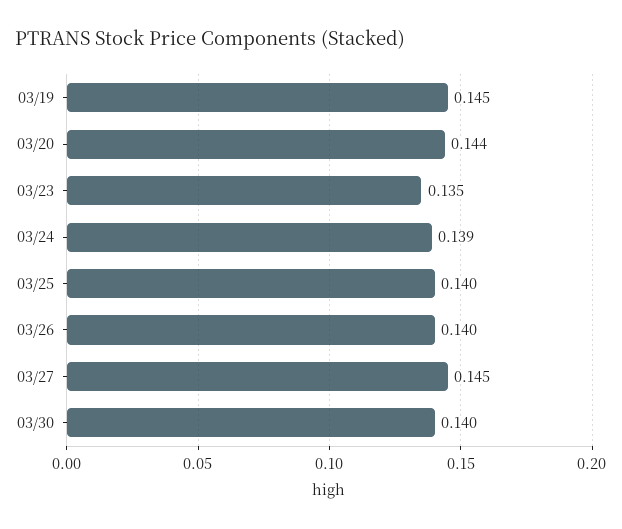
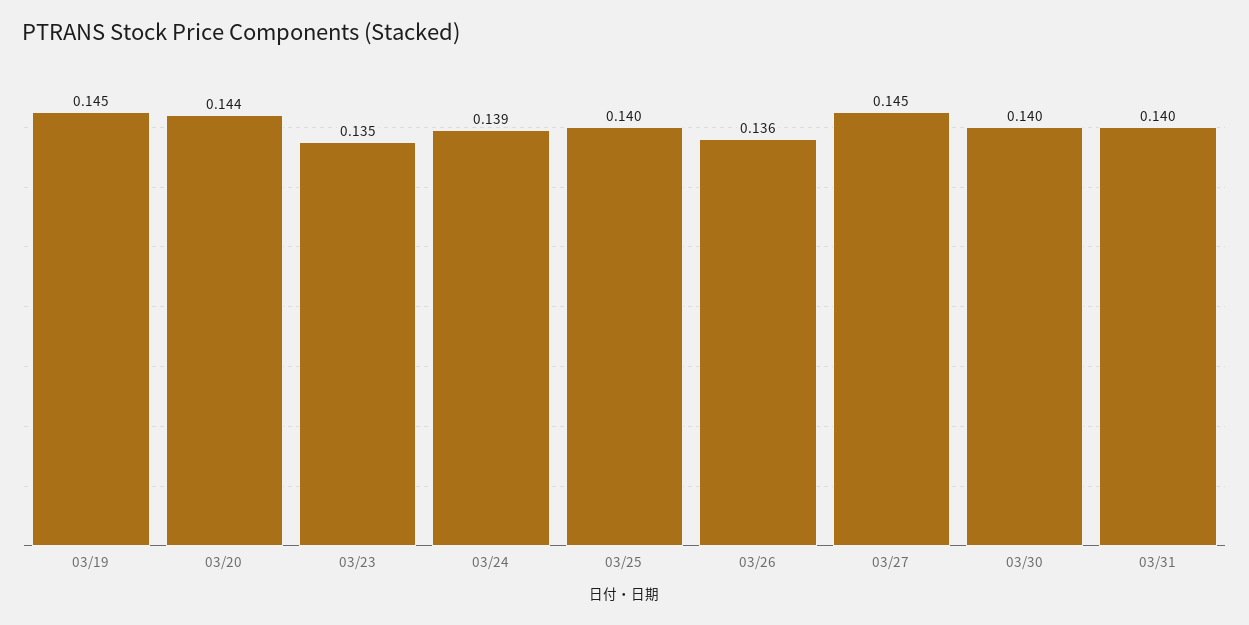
03/26: 0.14 -> 0.136
03/31: none -> 0.14

